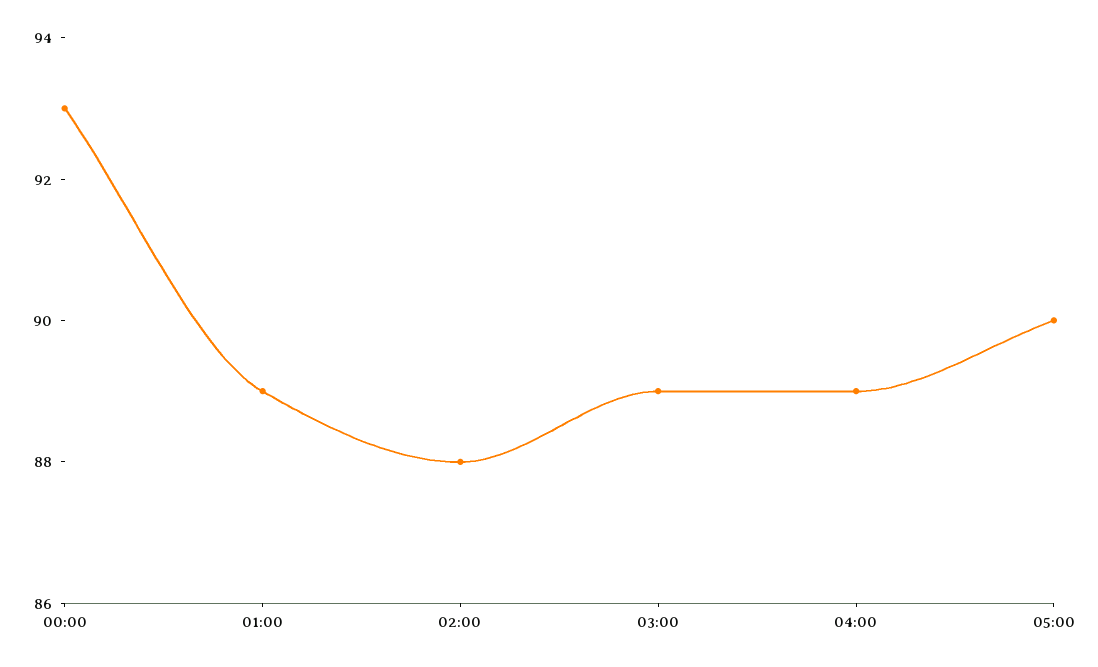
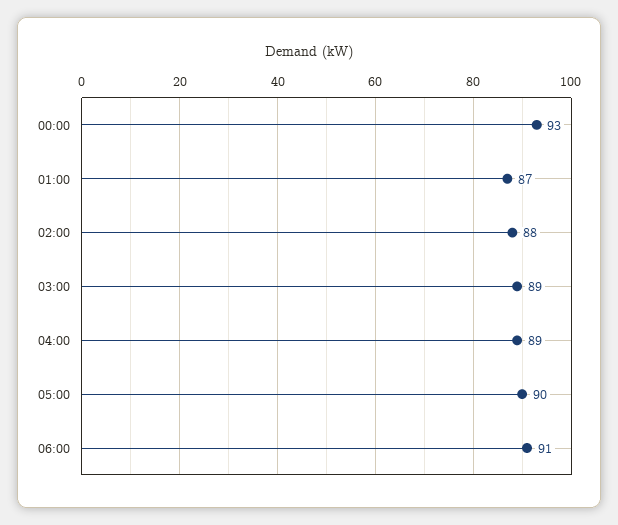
01:00: 89 -> 87
06:00: none -> 91

